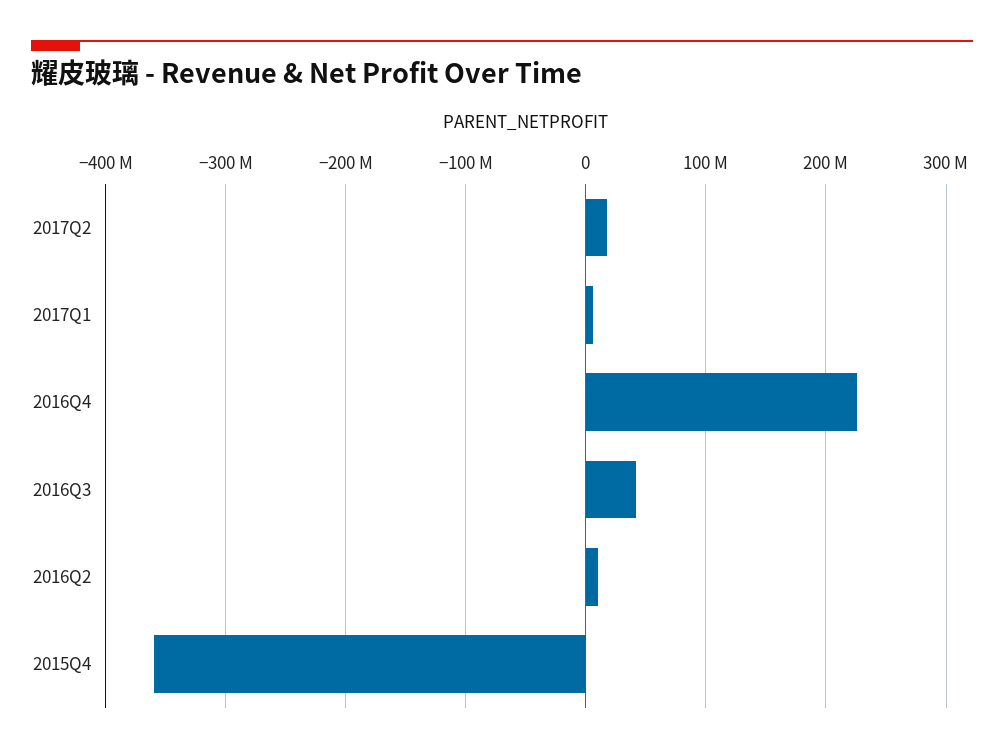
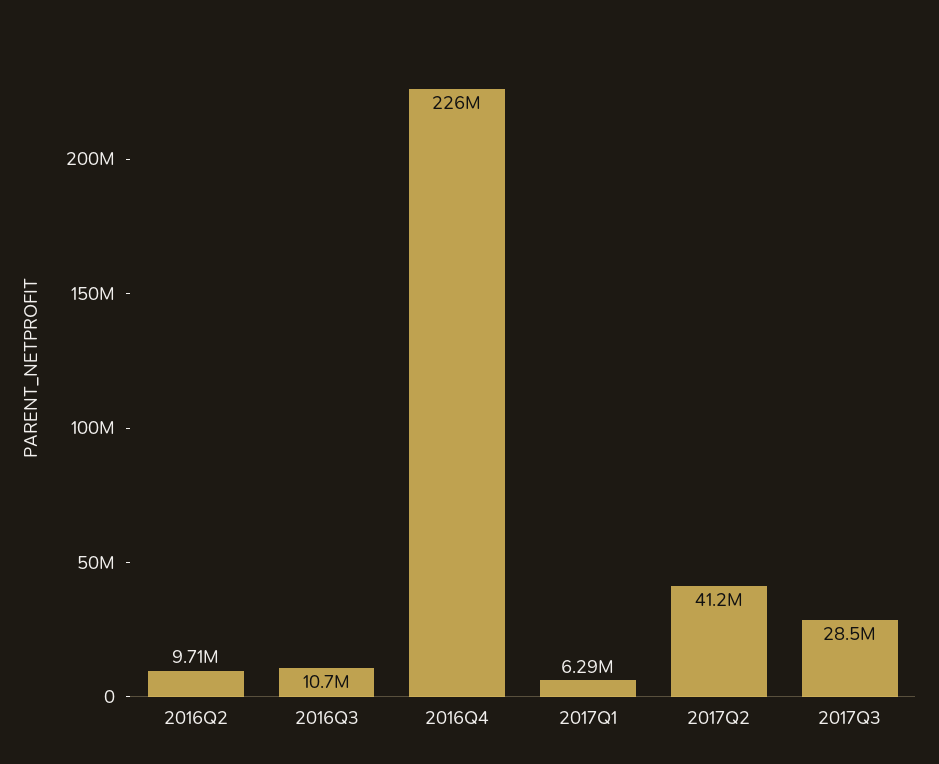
2017Q2: 20000000 -> 41200000
2016Q3: 40000000 -> 10700000
2015Q4: -360000000 -> none
2017Q3: none -> 28500000

